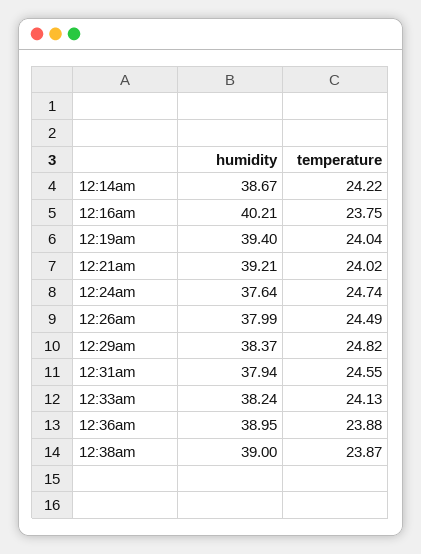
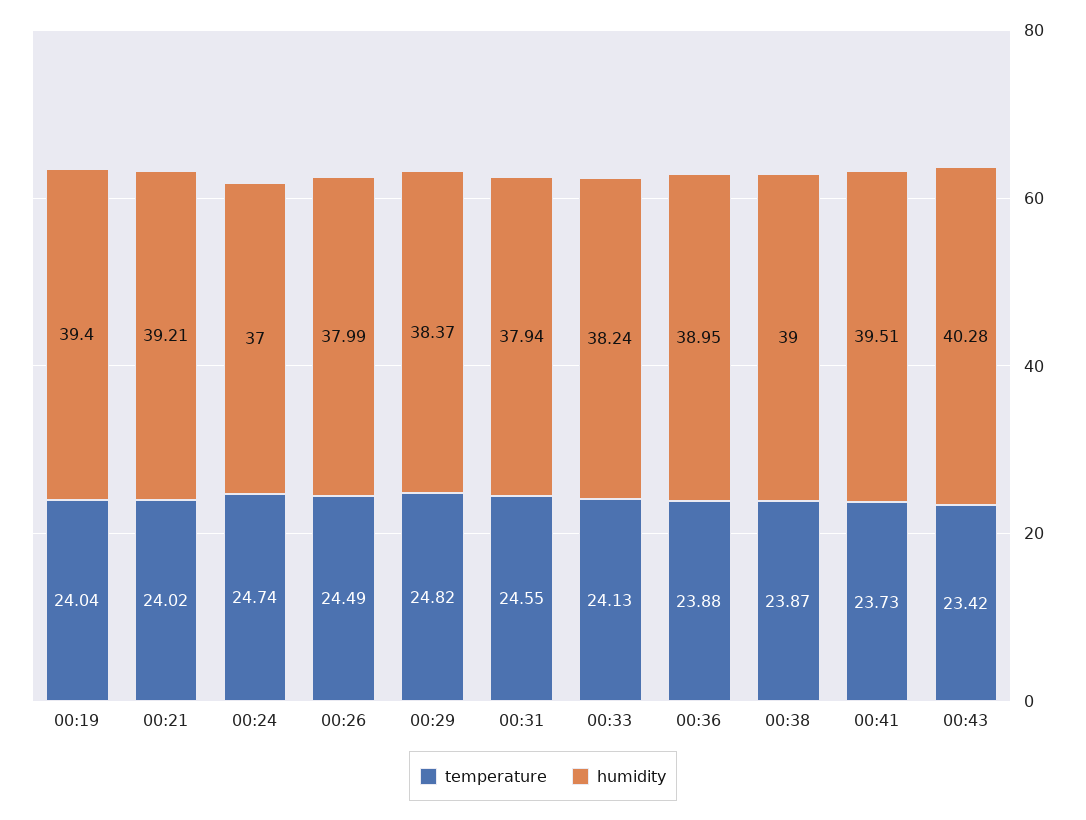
humidity, 12:14am: 38.67 -> none
temperature, 12:14am: 24.22 -> none
humidity, 12:16am: 40.21 -> none
temperature, 12:16am: 23.75 -> none
humidity, 12:24am: 37.64 -> 37
temperature, 00:41: none -> 23.73
humidity, 00:41: none -> 39.51
temperature, 00:43: none -> 23.42
humidity, 00:43: none -> 40.28

